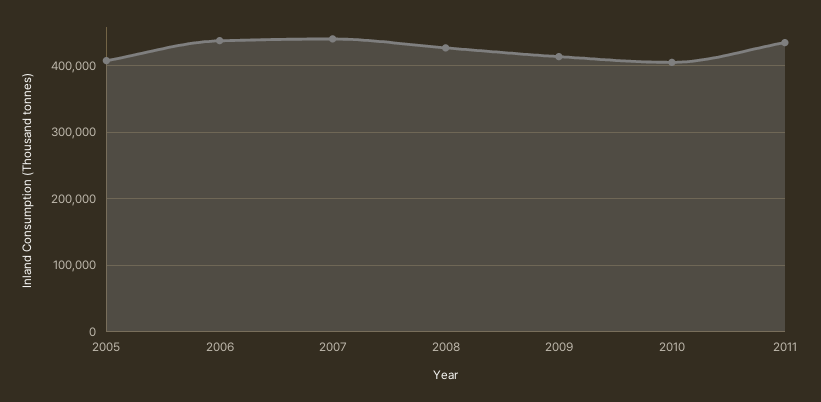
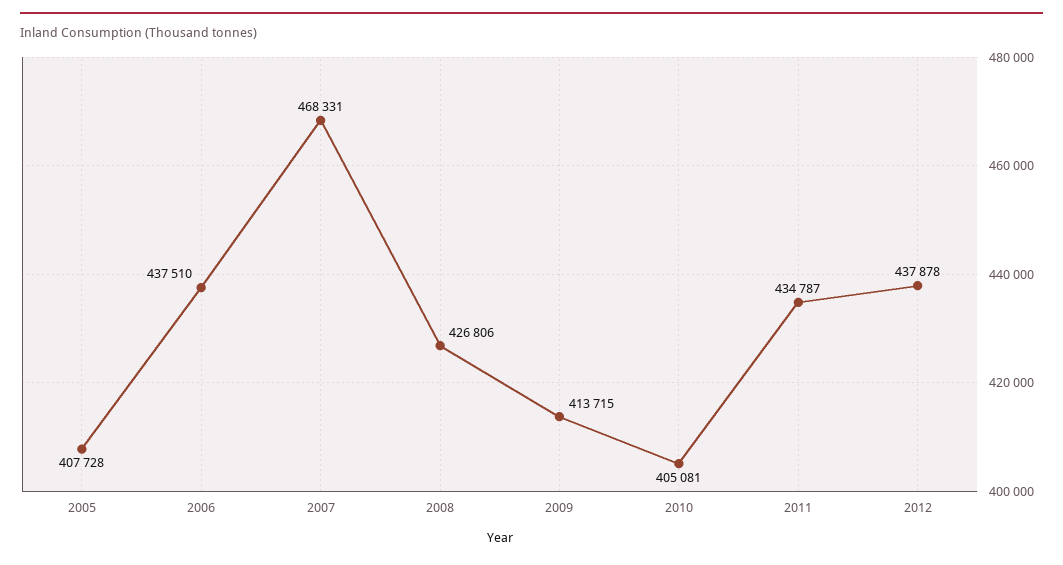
2007: 440000 -> 468331
2012: none -> 437878

